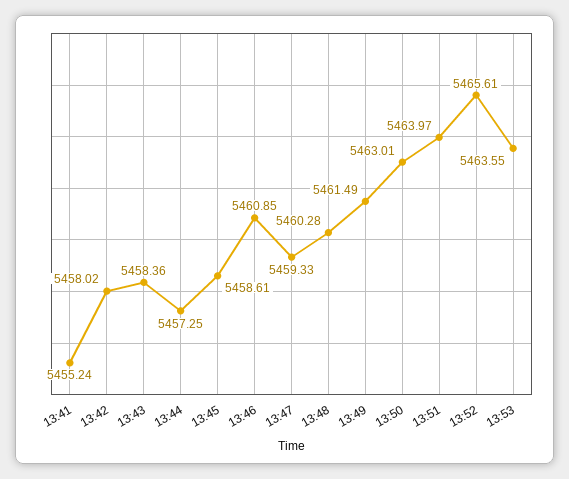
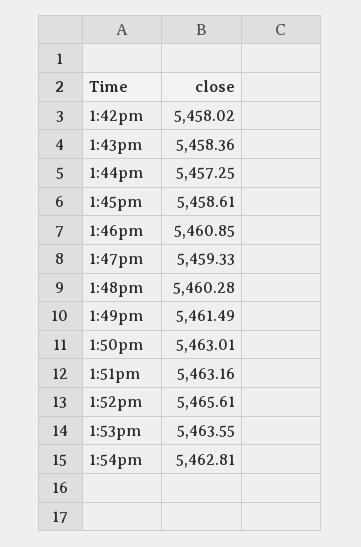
13:41: 5455.24 -> none
13:51: 5463.97 -> 5463.16
1:54pm: none -> 5462.81

